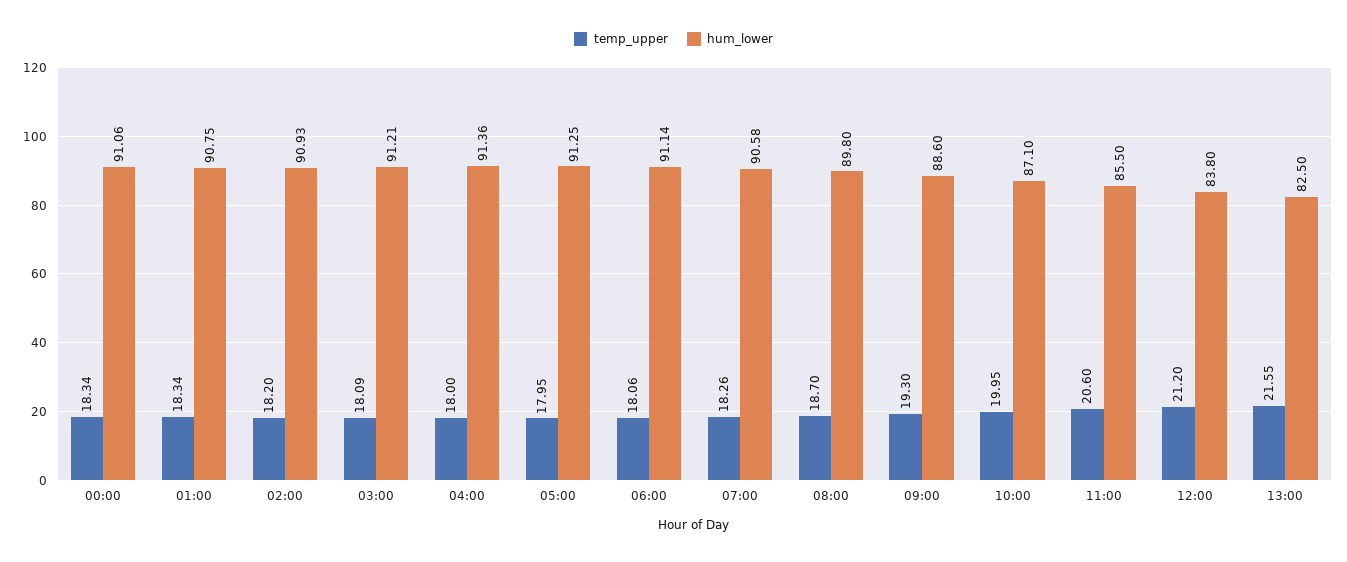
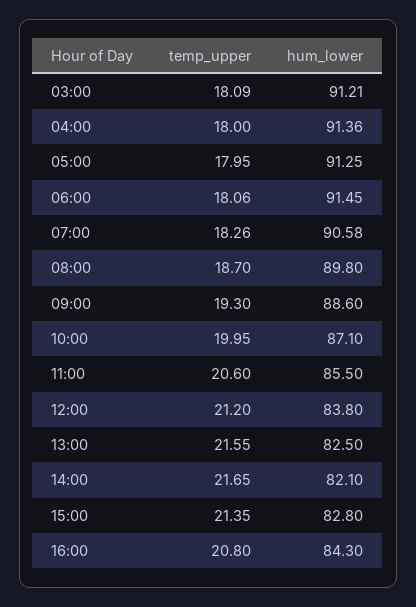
temp_upper, 00:00: 18.34 -> none
hum_lower, 00:00: 91.06 -> none
temp_upper, 01:00: 18.34 -> none
hum_lower, 01:00: 90.75 -> none
temp_upper, 02:00: 18.2 -> none
hum_lower, 02:00: 90.93 -> none
hum_lower, 06:00: 91.14 -> 91.45
temp_upper, 14:00: none -> 21.65
hum_lower, 14:00: none -> 82.1
temp_upper, 15:00: none -> 21.35
hum_lower, 15:00: none -> 82.8
temp_upper, 16:00: none -> 20.8
hum_lower, 16:00: none -> 84.3

